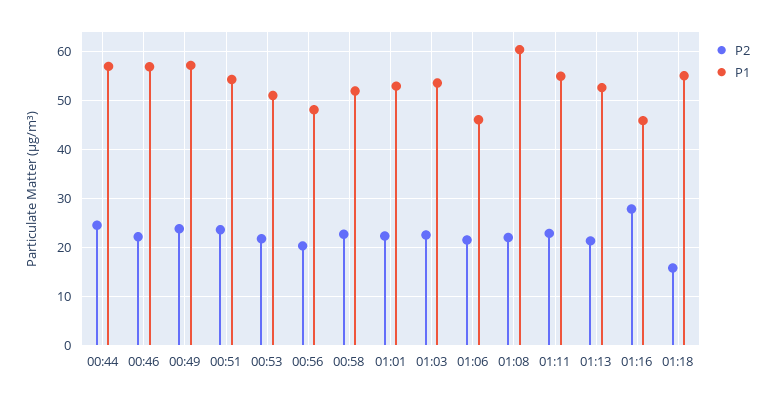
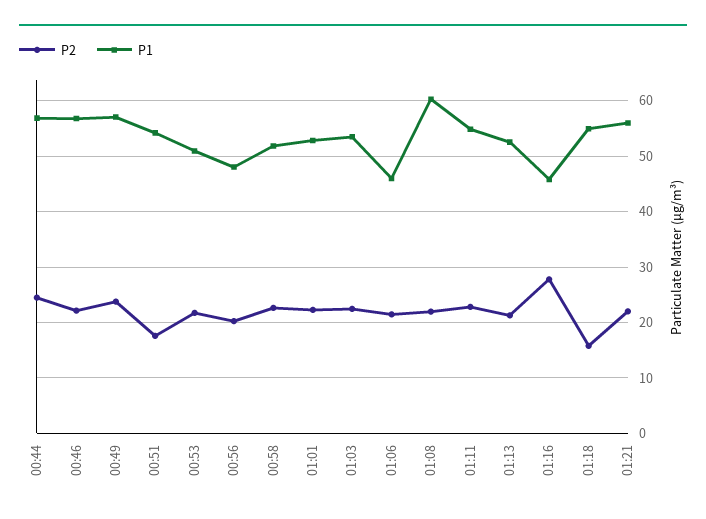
P2, 00:51: 24 -> 18
P2, 01:21: none -> 22
P1, 01:21: none -> 56

